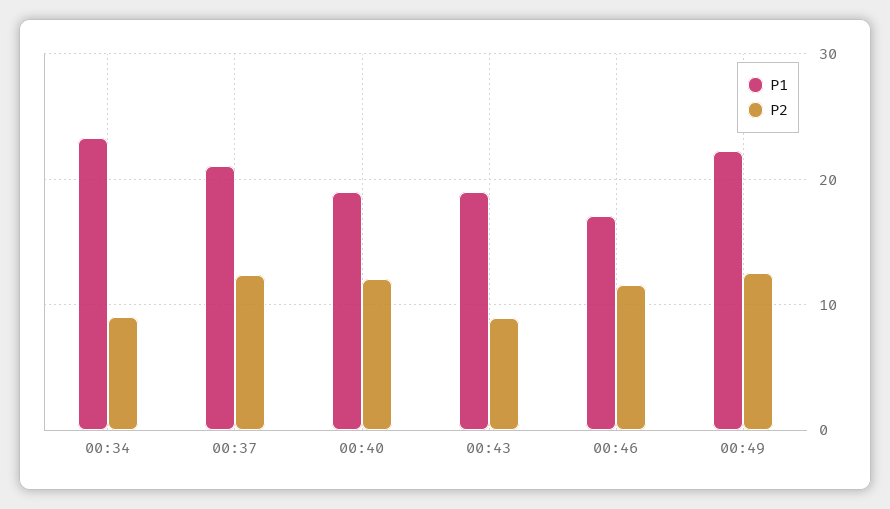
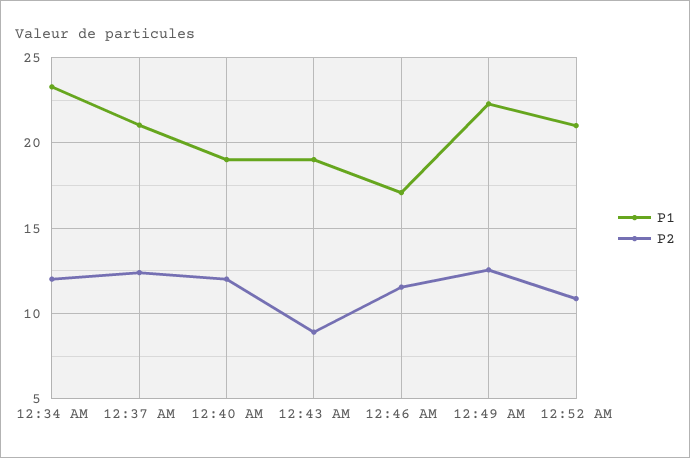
P2, 00:34: 9 -> 12
P1, 12:52 AM: none -> 21
P2, 12:52 AM: none -> 11

